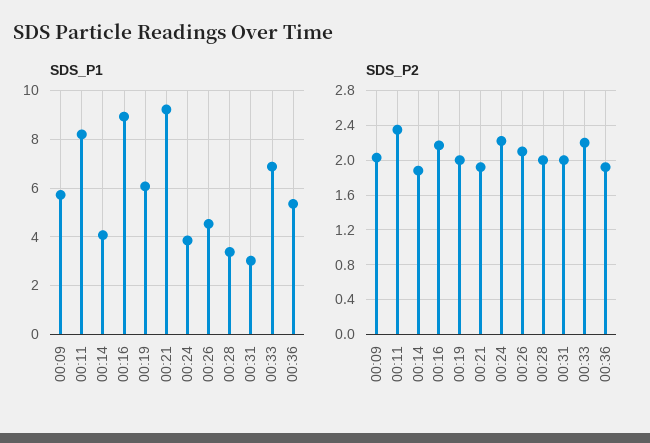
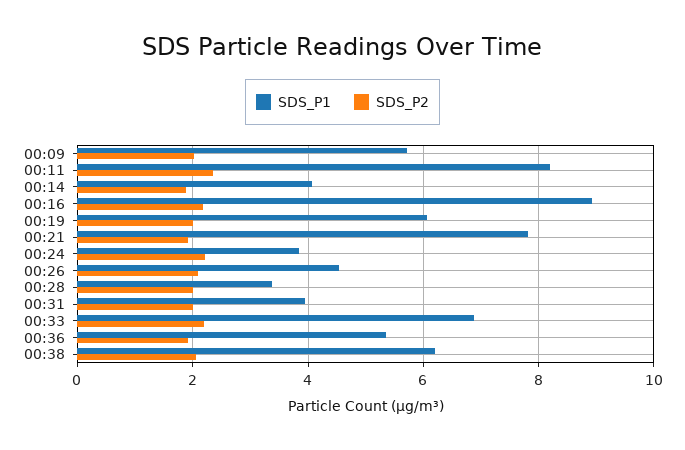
SDS_P1, 00:21: 9.25 -> 7.8
SDS_P1, 00:31: 3 -> 4
SDS_P1, 00:38: none -> 6.2
SDS_P2, 00:38: none -> 2

